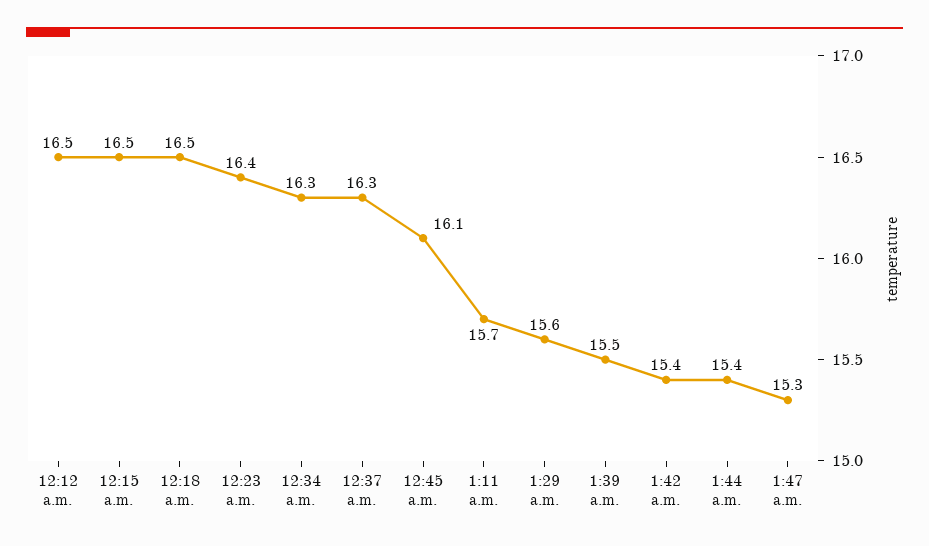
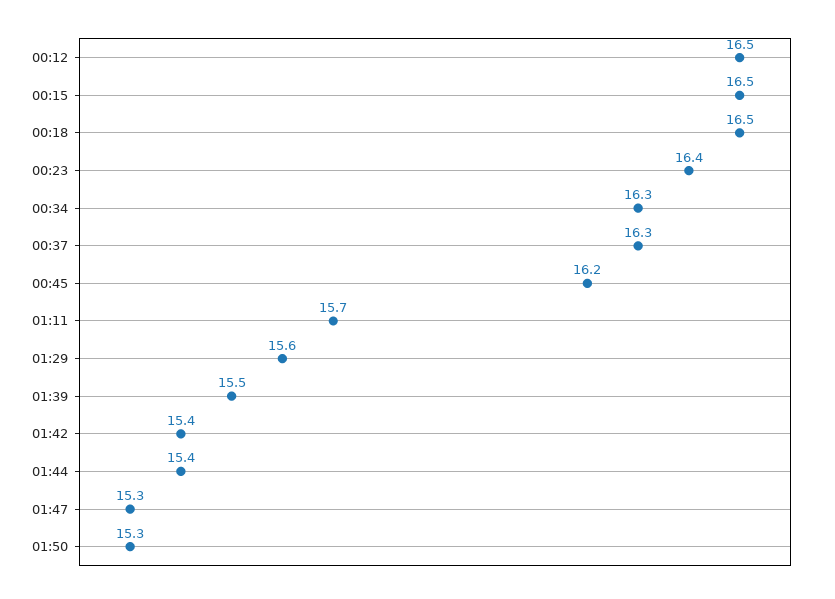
12:45 a.m.: 16.1 -> 16.2
01:50: none -> 15.3

